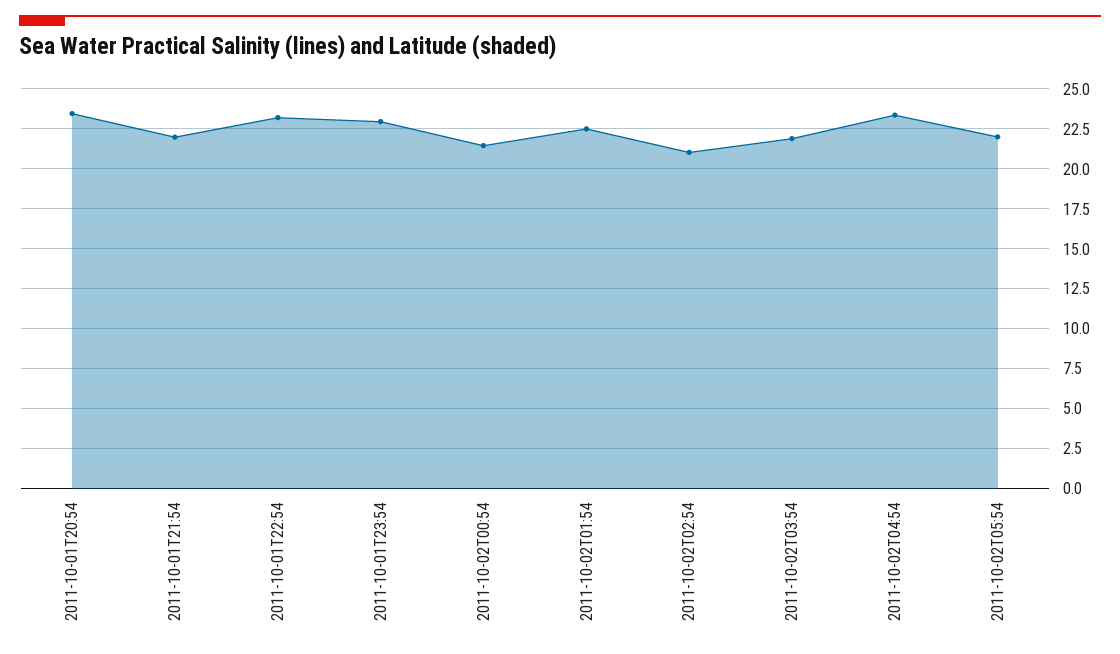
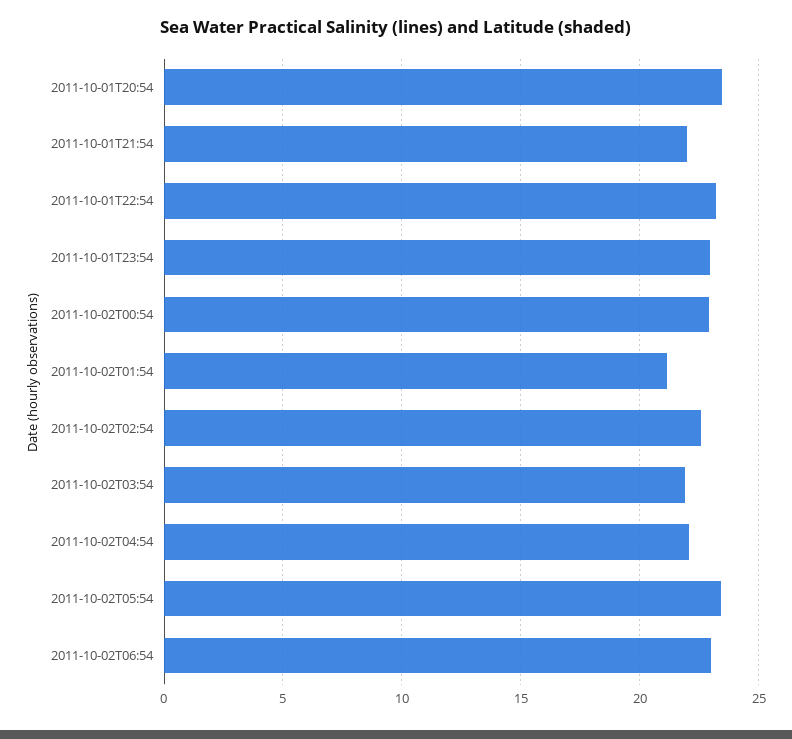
2011-10-02T00:54: 21.5 -> 23
2011-10-02T01:54: 22.5 -> 21
2011-10-02T02:54: 21 -> 22.5
2011-10-02T04:54: 23.5 -> 22
2011-10-02T05:54: 22 -> 23.5
2011-10-02T06:54: none -> 23

